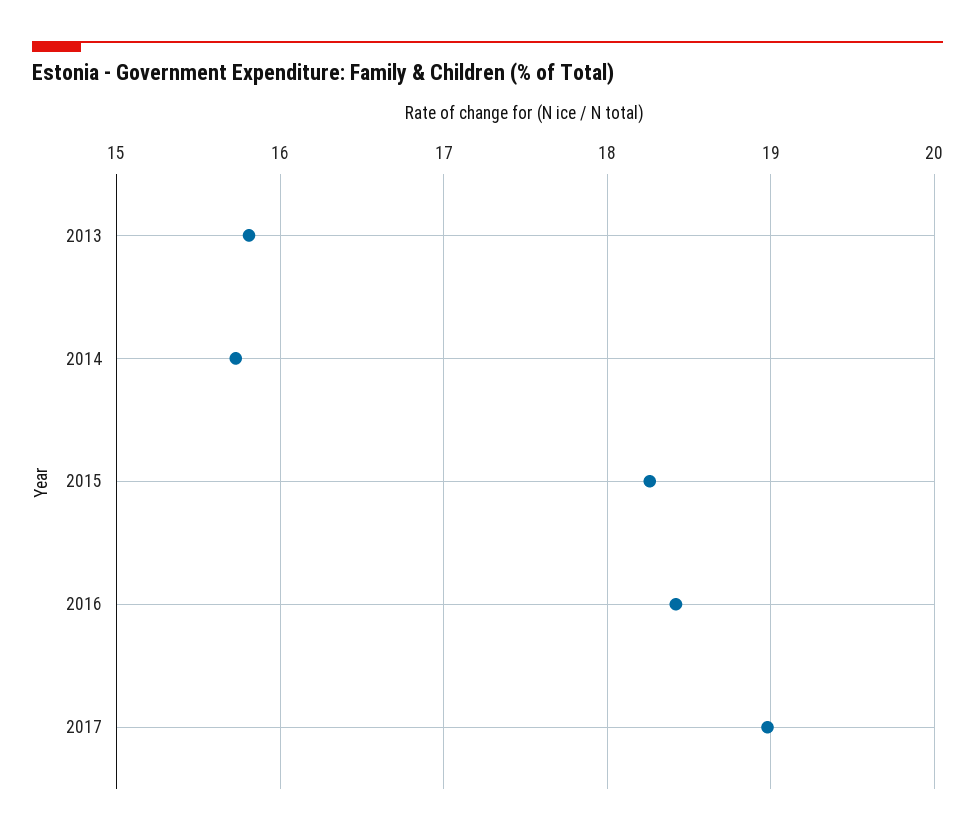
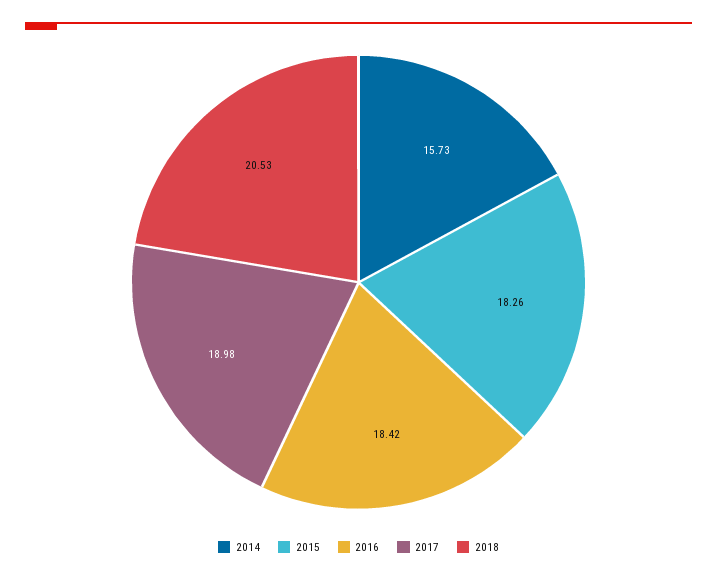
2013: 15.8 -> none
2018: none -> 20.53

